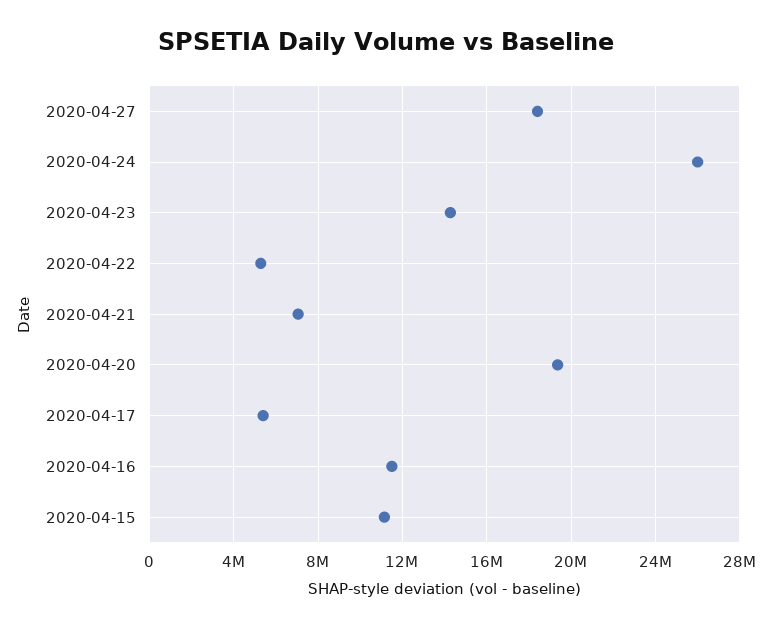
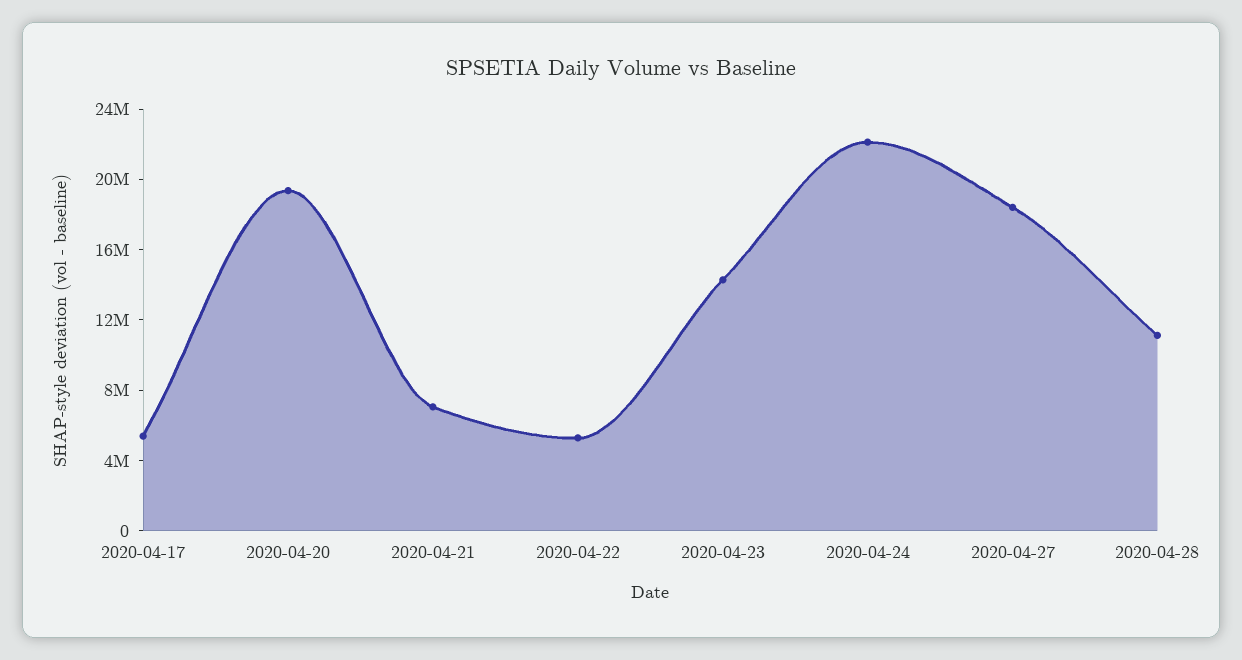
2020-04-24: 26000000 -> 22000000
2020-04-16: 11500000 -> none
2020-04-15: 11000000 -> none
2020-04-28: none -> 11000000

